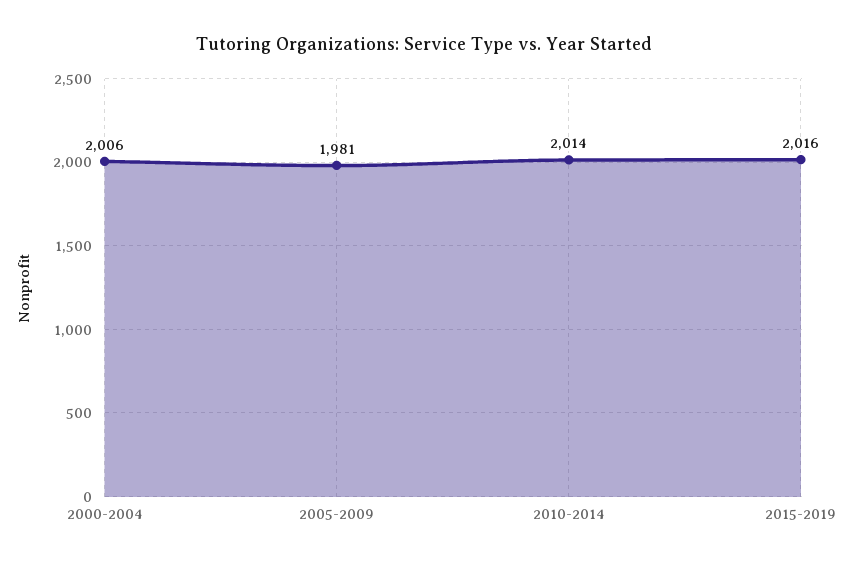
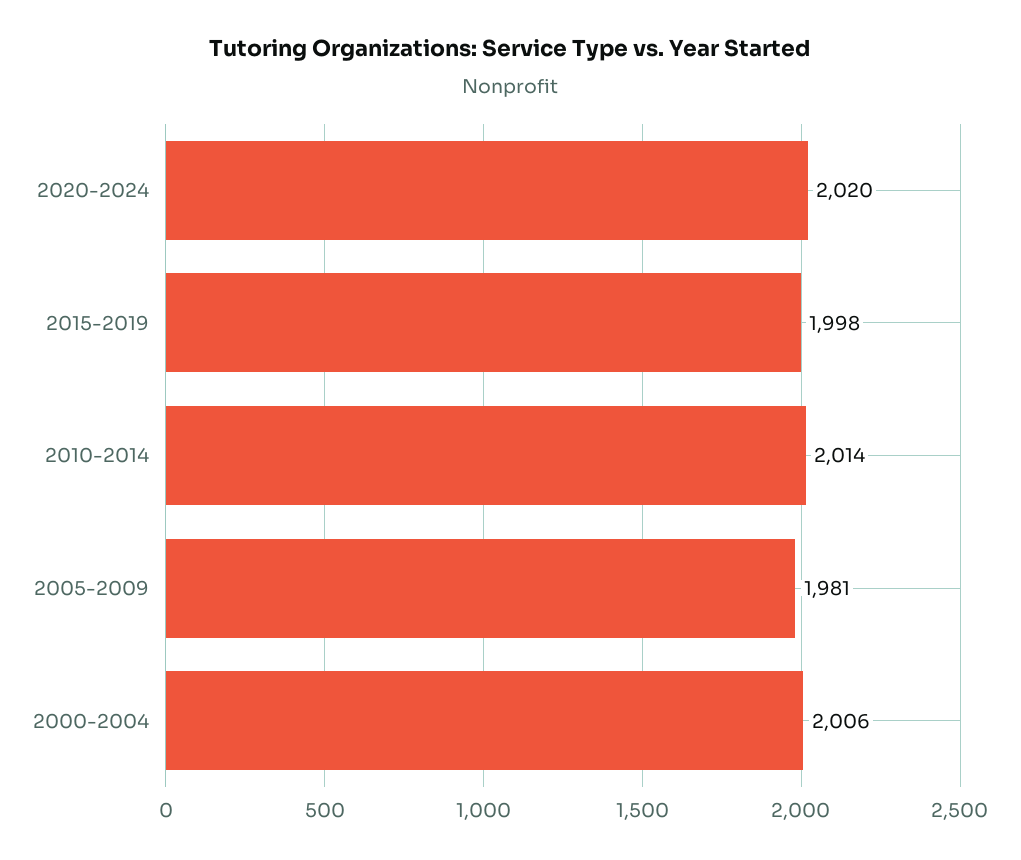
2015-2019: 2016 -> 1998
2020-2024: none -> 2020

